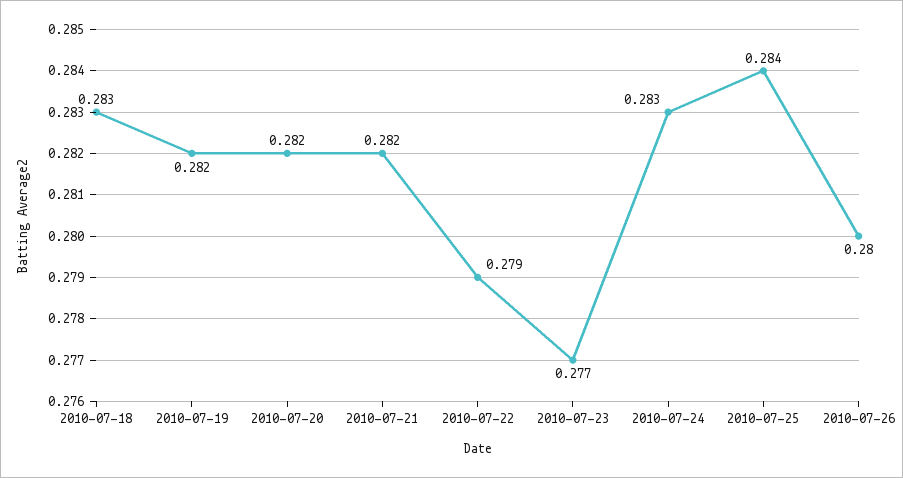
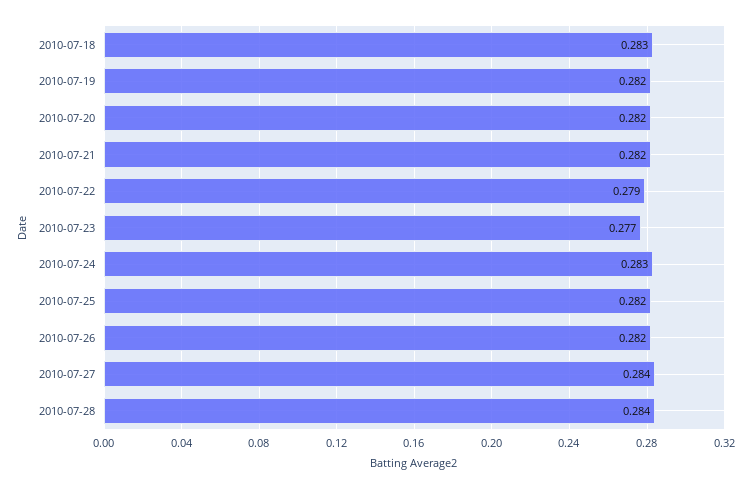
2010-07-25: 0.284 -> 0.282
2010-07-26: 0.28 -> 0.282
2010-07-27: none -> 0.284
2010-07-28: none -> 0.284

